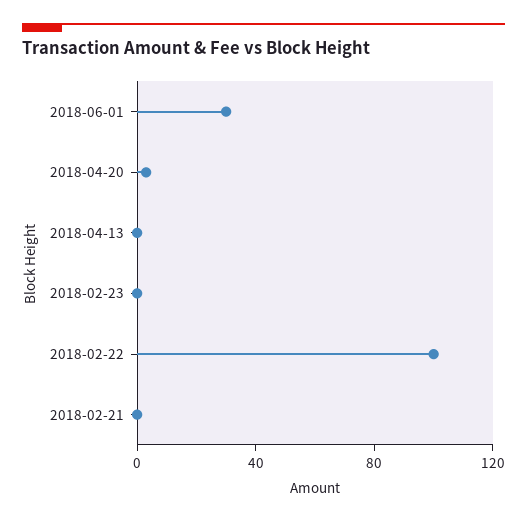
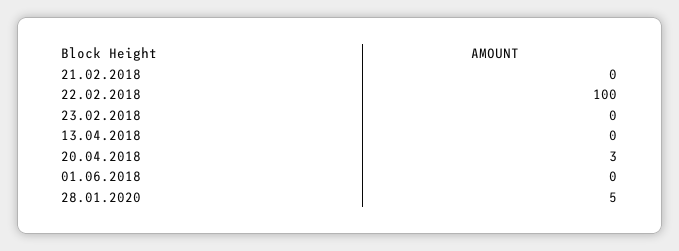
2018-06-01: 30 -> 0
28.01.2020: none -> 5

